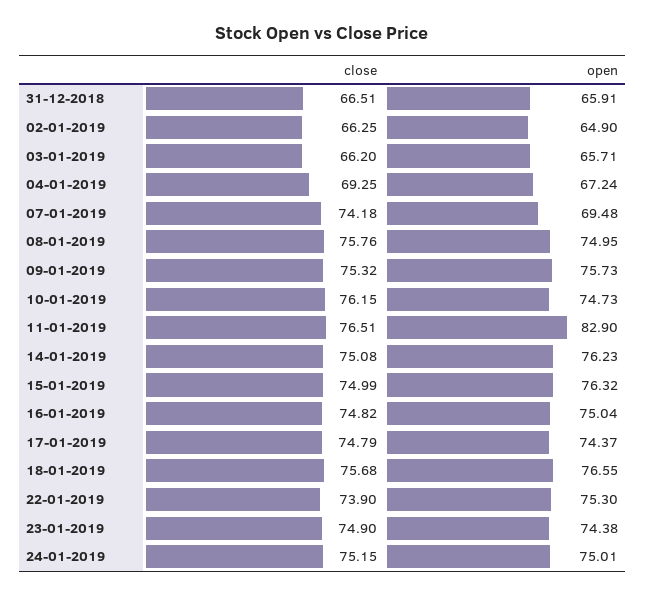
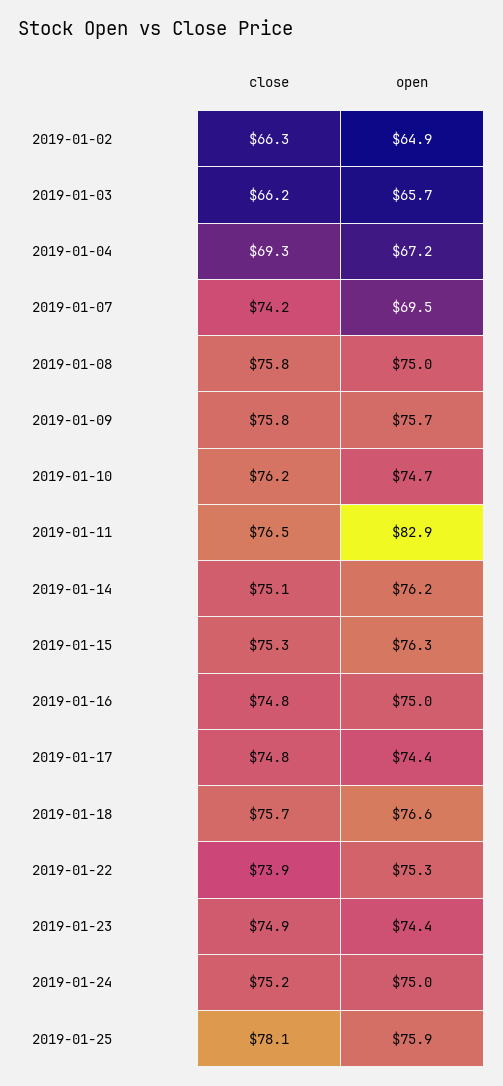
close, 31-12-2018: 66.51 -> none
open, 31-12-2018: 65.91 -> none
close, 09-01-2019: 75.32 -> 75.8
close, 15-01-2019: 74.99 -> 75.3
close, 2019-01-25: none -> 78.1
open, 2019-01-25: none -> 75.9

